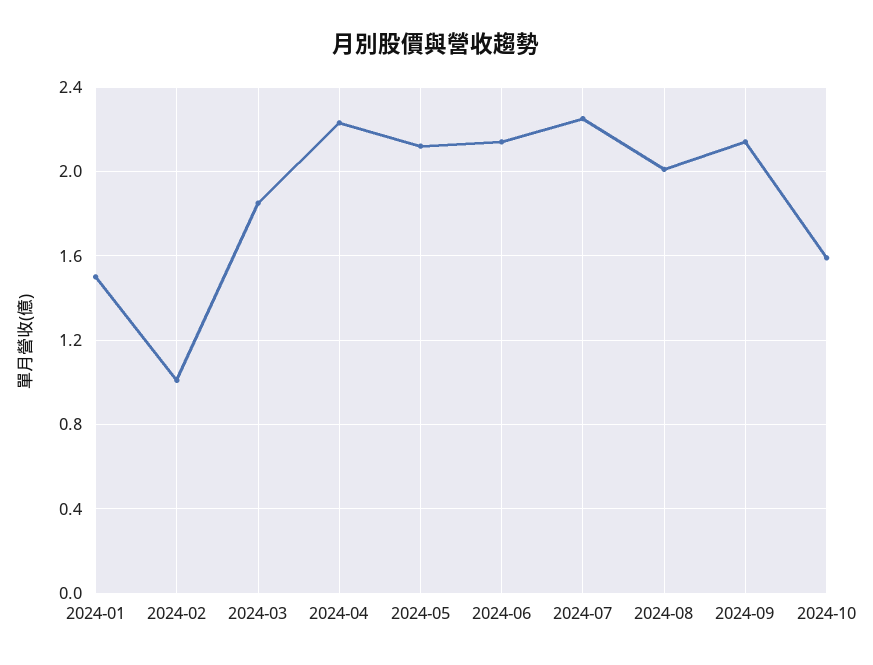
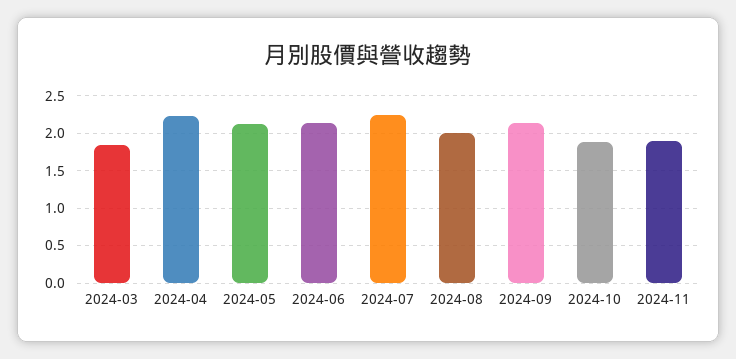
2024-01: 1.5 -> none
2024-02: 1 -> none
2024-10: 1.6 -> 1.9
2024-11: none -> 1.9

